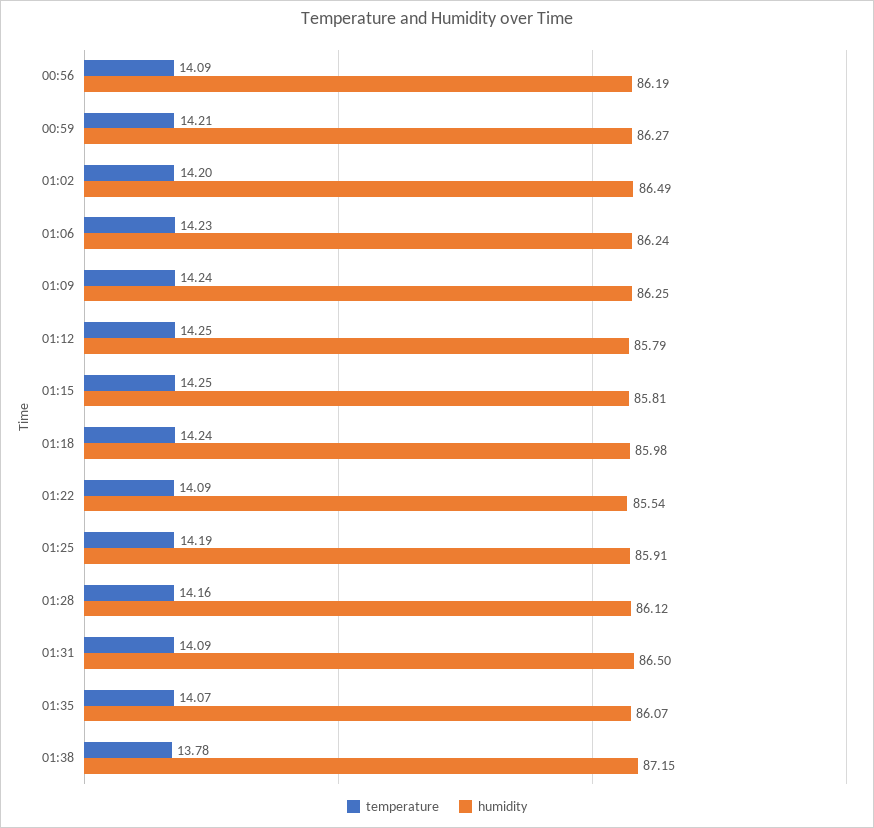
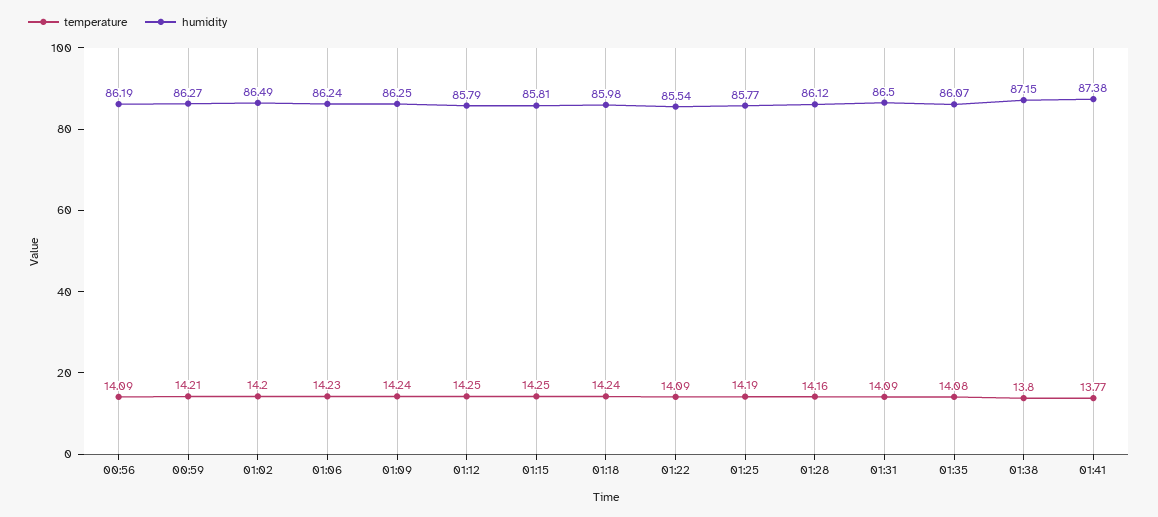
humidity, 01:25: 85.91 -> 85.77
temperature, 01:35: 14.07 -> 14.08
temperature, 01:38: 13.78 -> 13.8
temperature, 01:41: none -> 13.77
humidity, 01:41: none -> 87.38

